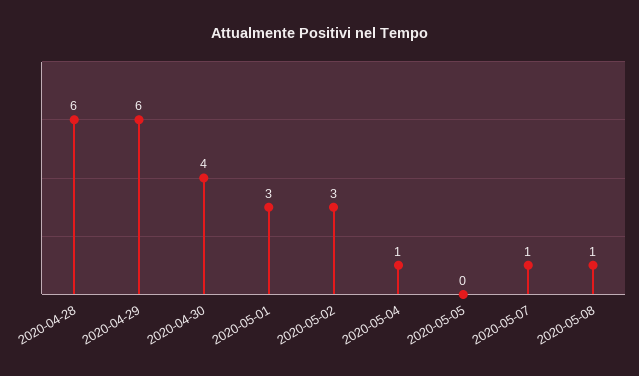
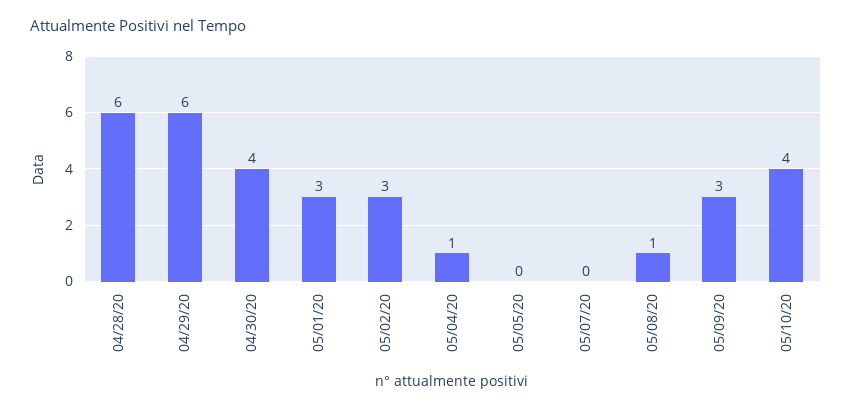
2020-05-07: 1 -> 0
05/09/20: none -> 3
05/10/20: none -> 4

